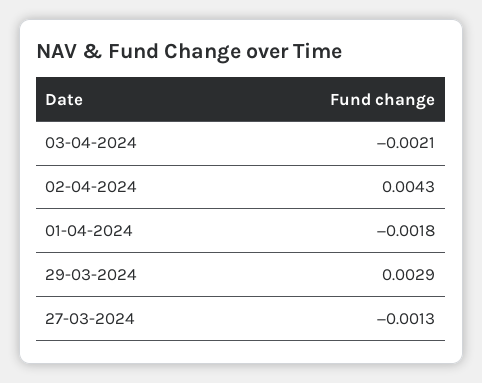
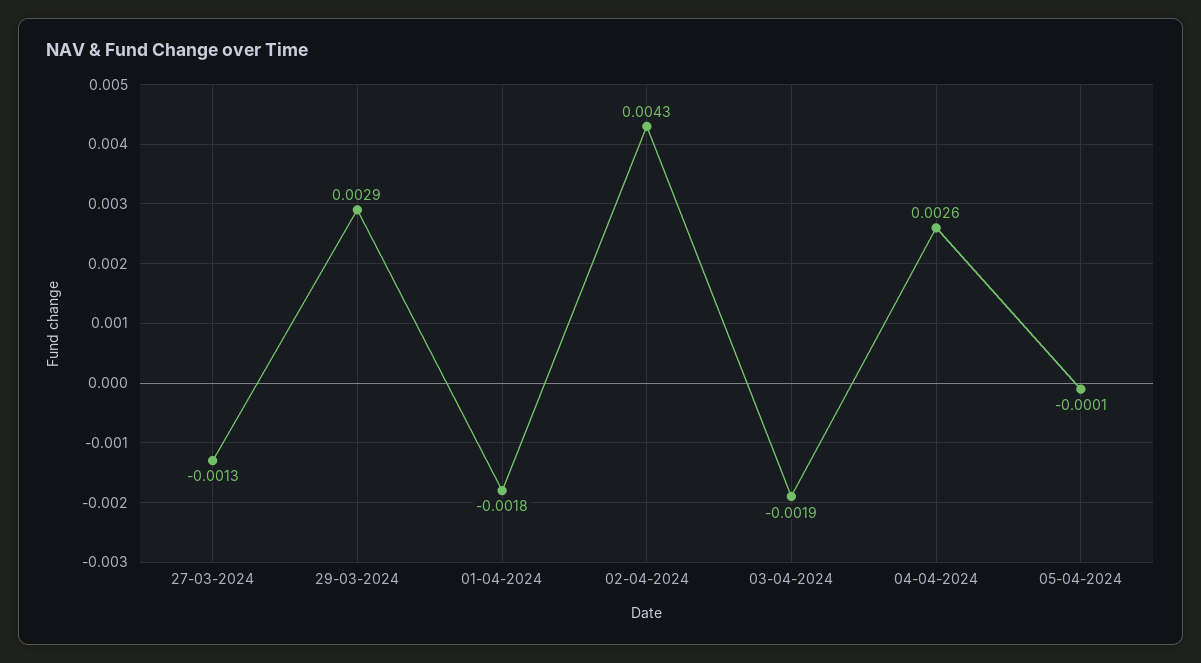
03-04-2024: -0.0021 -> -0.0019
04-04-2024: none -> 0.0026
05-04-2024: none -> -0.0001

